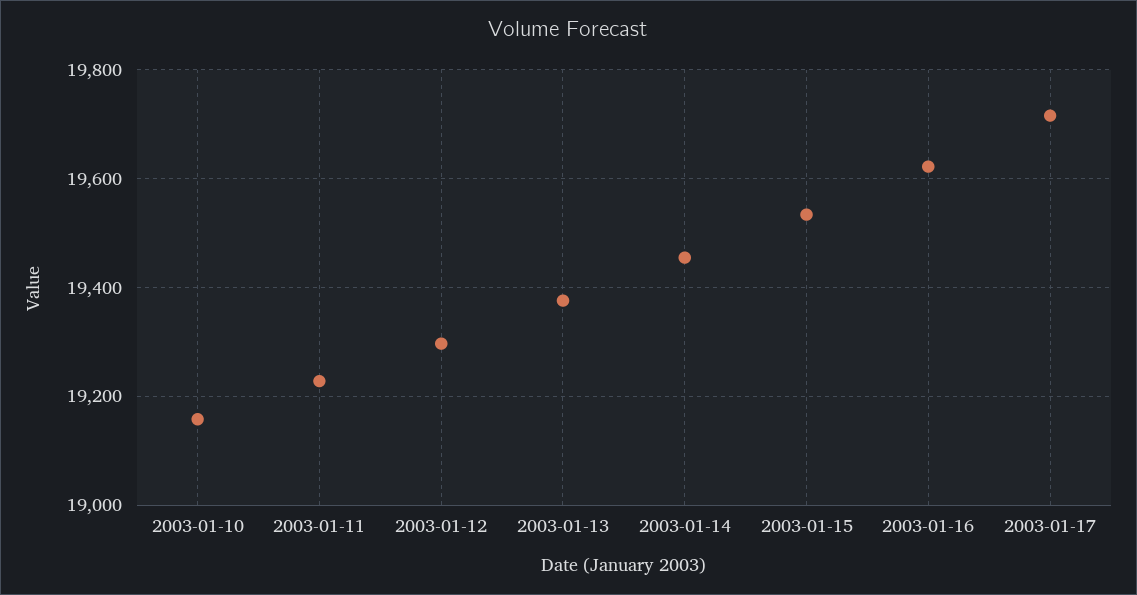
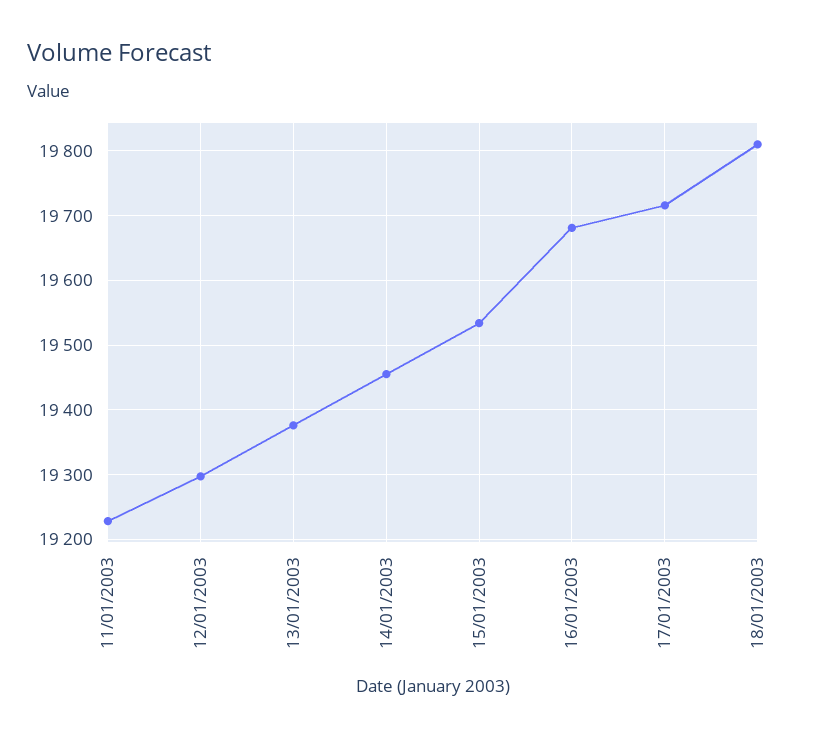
2003-01-10: 19160 -> none
2003-01-16: 19620 -> 19680
18/01/2003: none -> 19810

